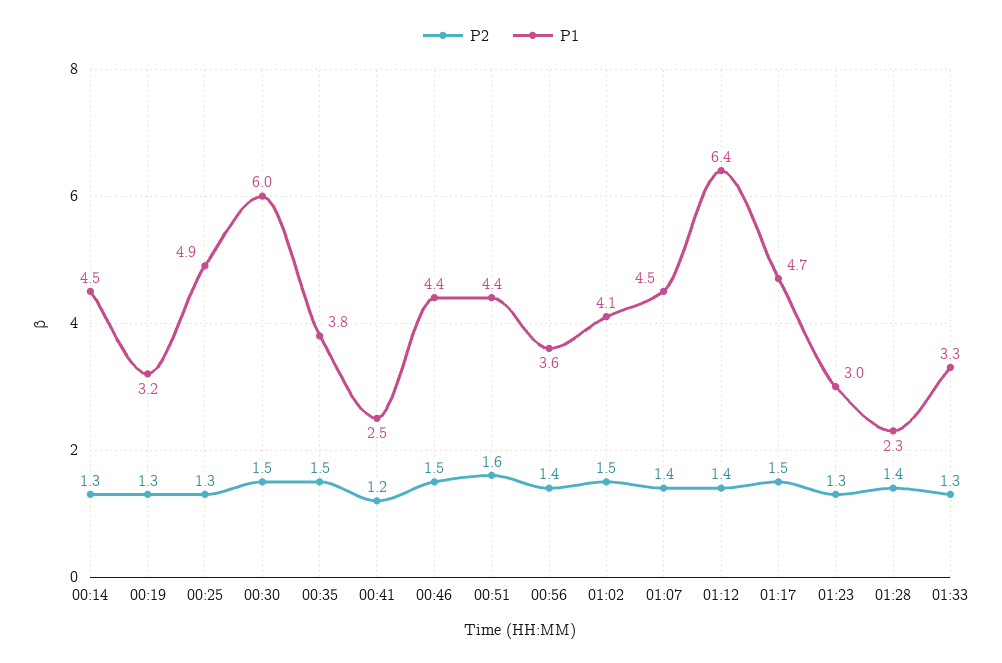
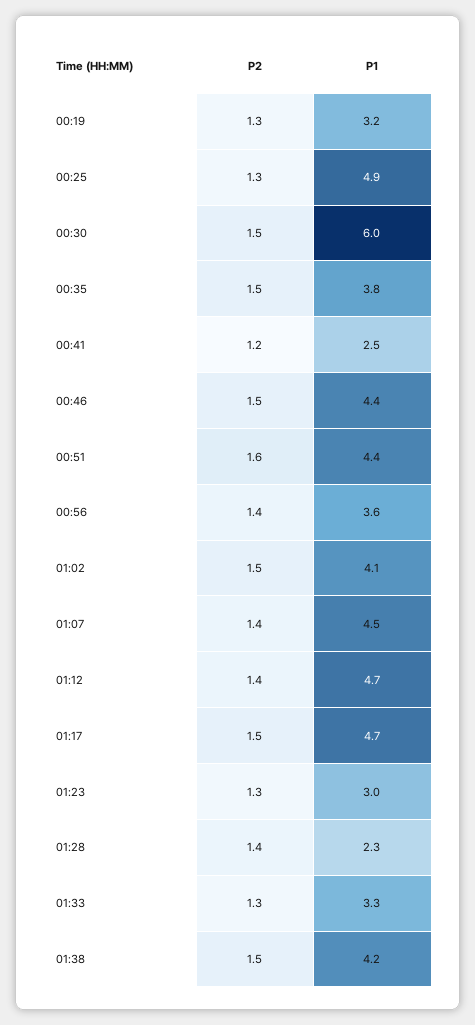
P2, 00:14: 1.3 -> none
P1, 00:14: 4.5 -> none
P1, 01:12: 6.4 -> 4.7
P2, 01:38: none -> 1.5
P1, 01:38: none -> 4.2

